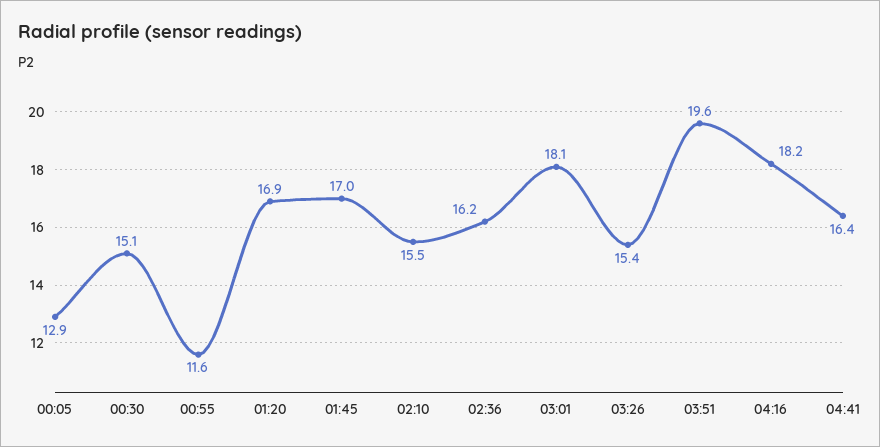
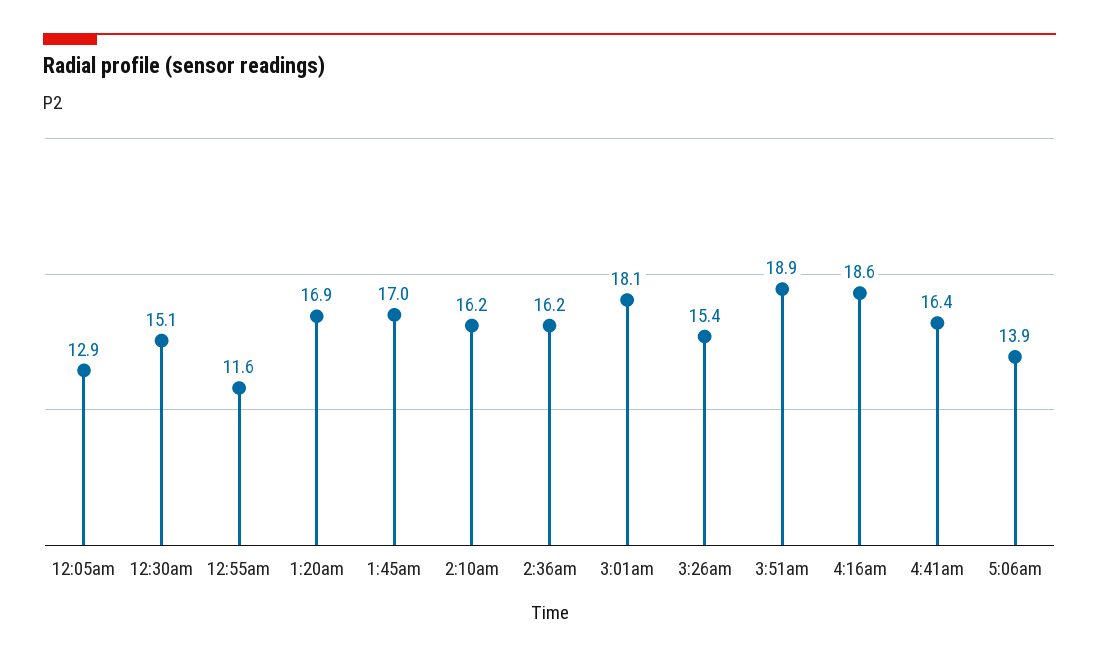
02:10: 15.5 -> 16.2
03:51: 19.6 -> 18.9
04:16: 18.2 -> 18.6
5:06am: none -> 13.9

